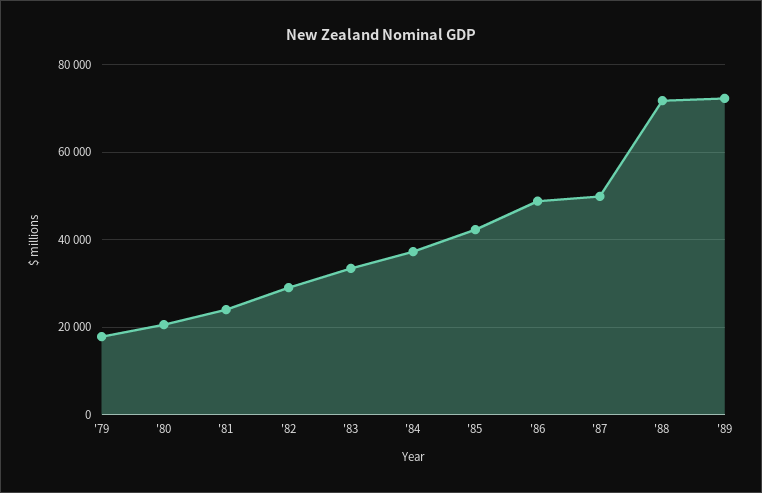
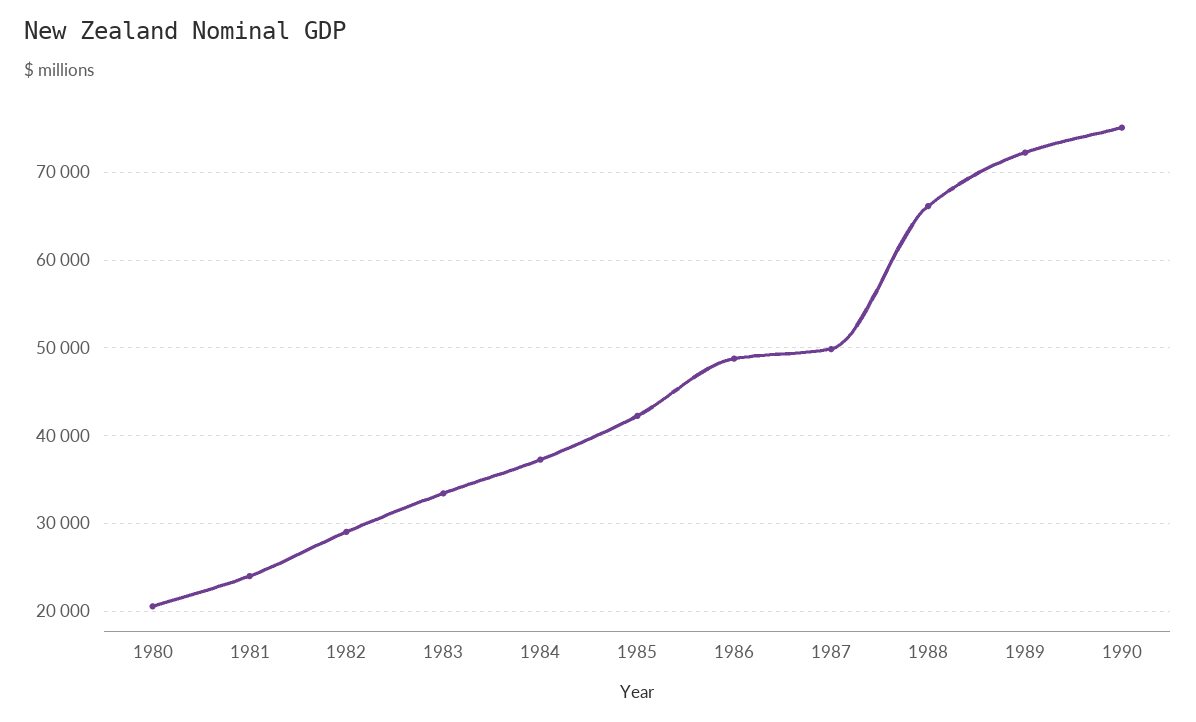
'79: 18000 -> none
'88: 72000 -> 66000
1990: none -> 75000

